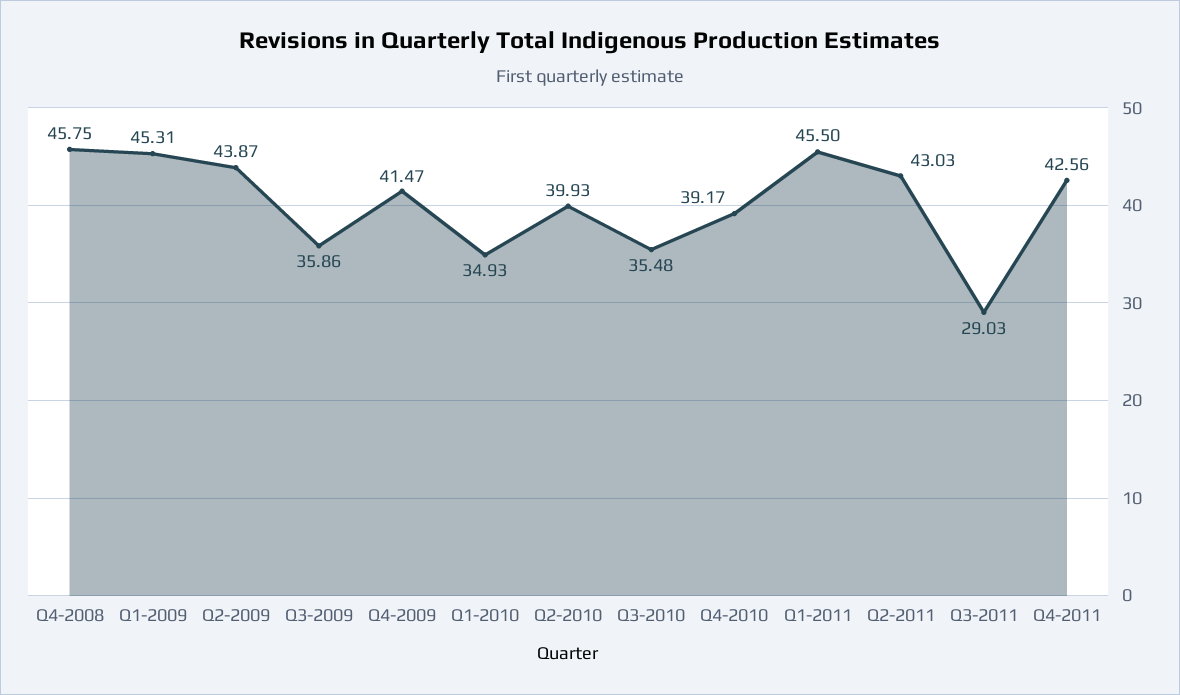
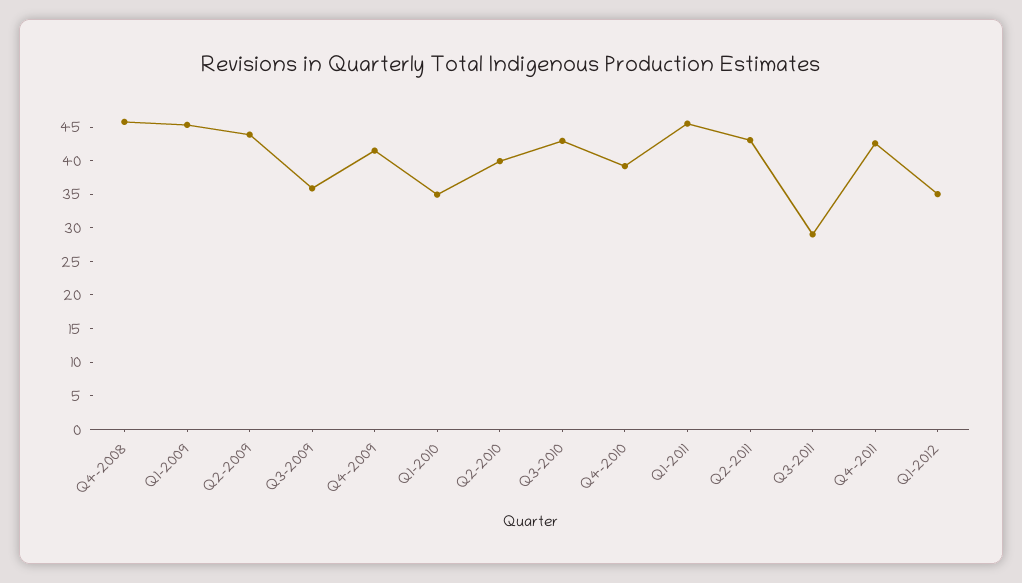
Q3-2010: 35.48 -> 42.5
Q1-2012: none -> 35

